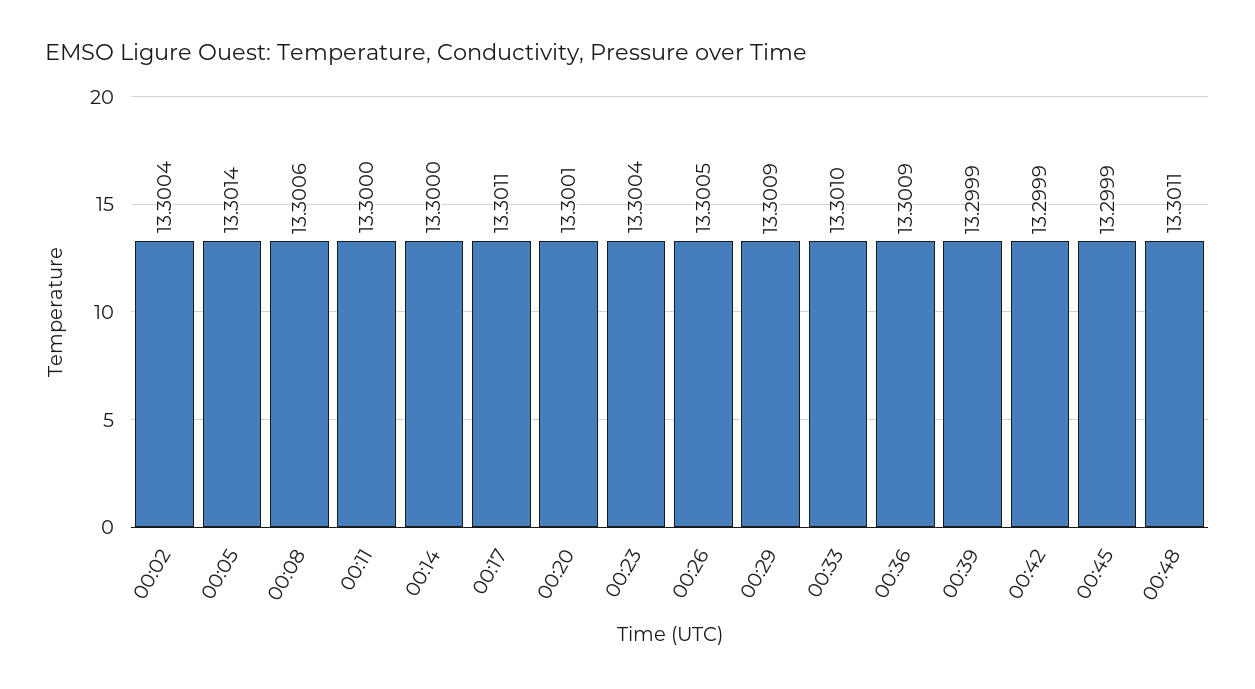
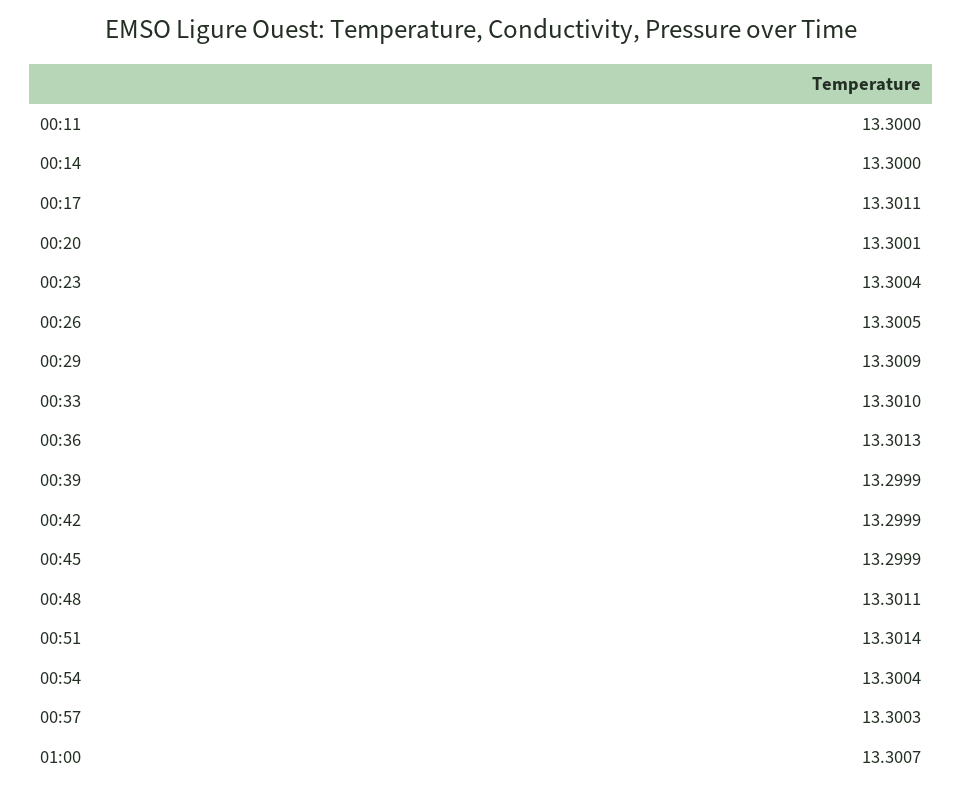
00:02: 13.3004 -> none
00:05: 13.3014 -> none
00:08: 13.3006 -> none
00:36: 13.3009 -> 13.3013
00:51: none -> 13.3014
00:54: none -> 13.3004
00:57: none -> 13.3003
01:00: none -> 13.3007

